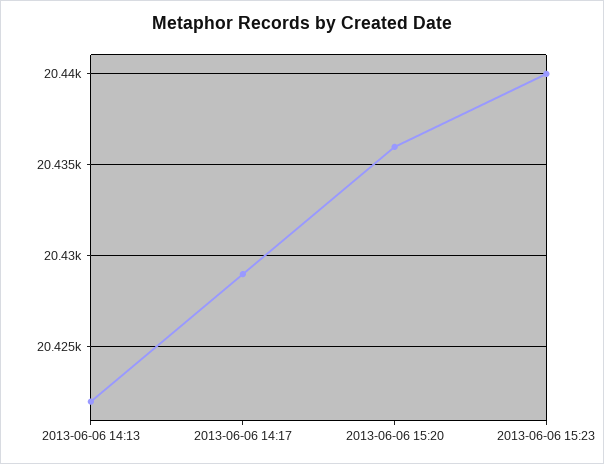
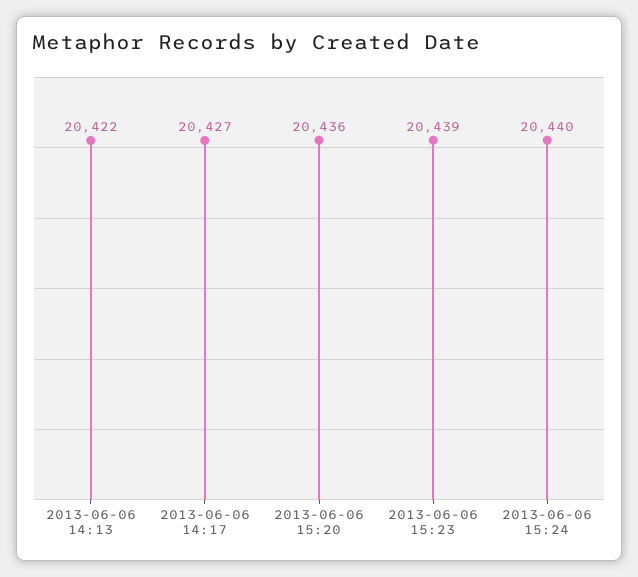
2013-06-06 14:17: 20429 -> 20427
2013-06-06 15:23: 20440 -> 20439
2013-06-06 15:24: none -> 20440

